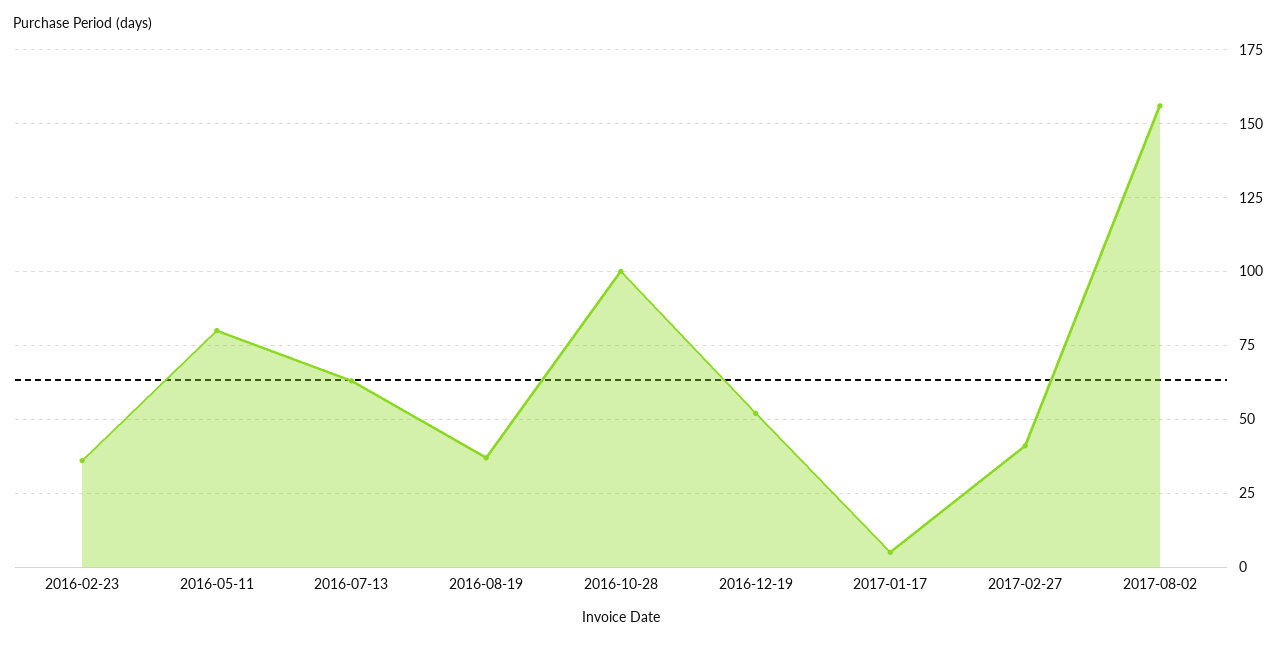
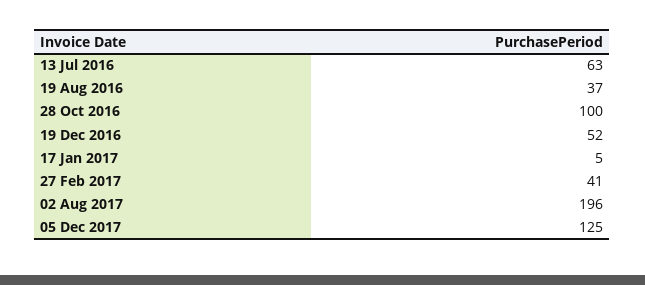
2016-02-23: 35 -> none
2016-05-11: 80 -> none
2017-08-02: 155 -> 196
05 Dec 2017: none -> 125

